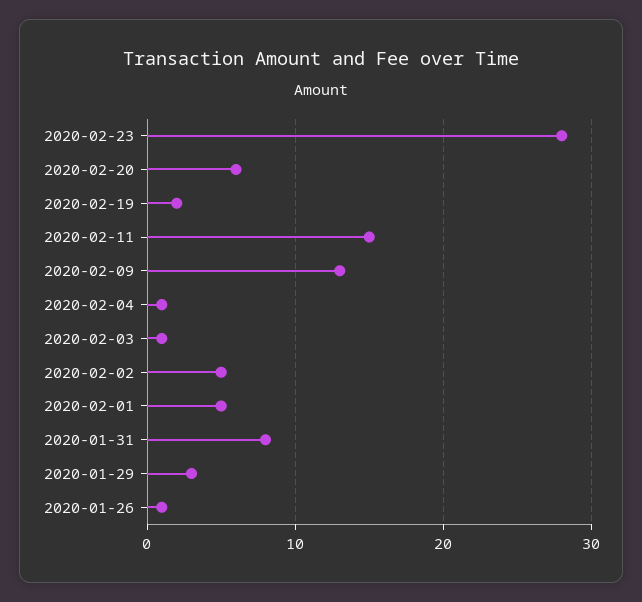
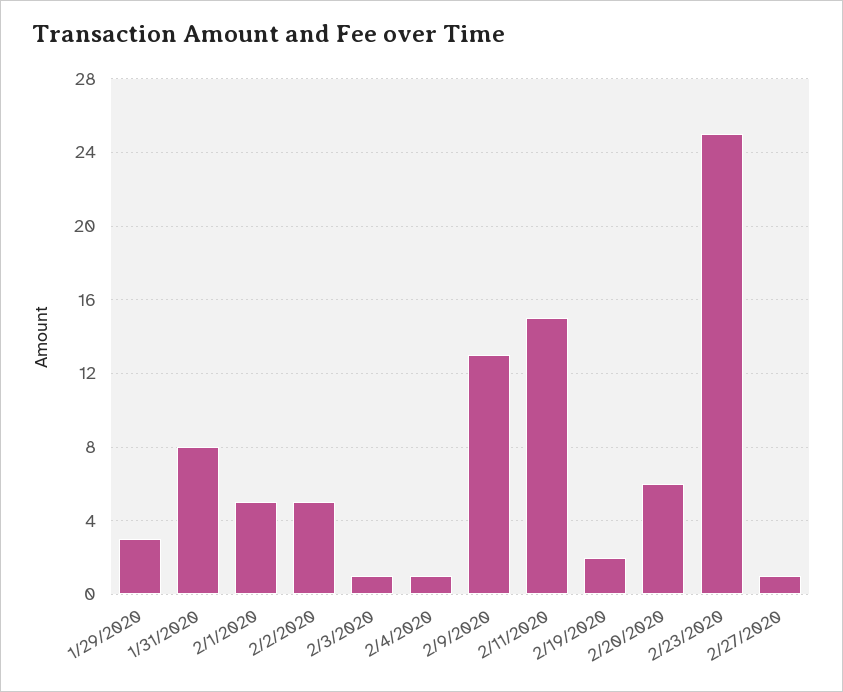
2020-02-23: 28 -> 25
2020-01-26: 1 -> none
2/27/2020: none -> 1

